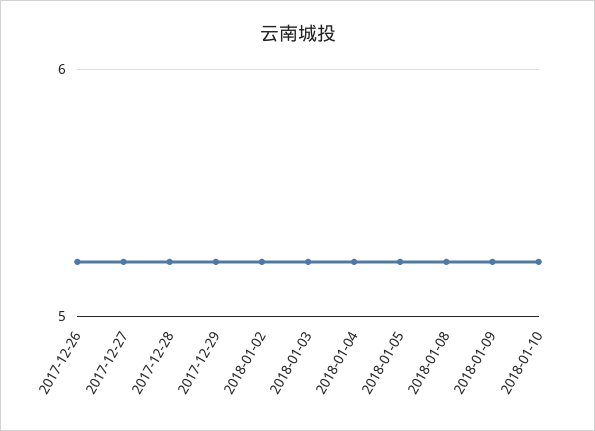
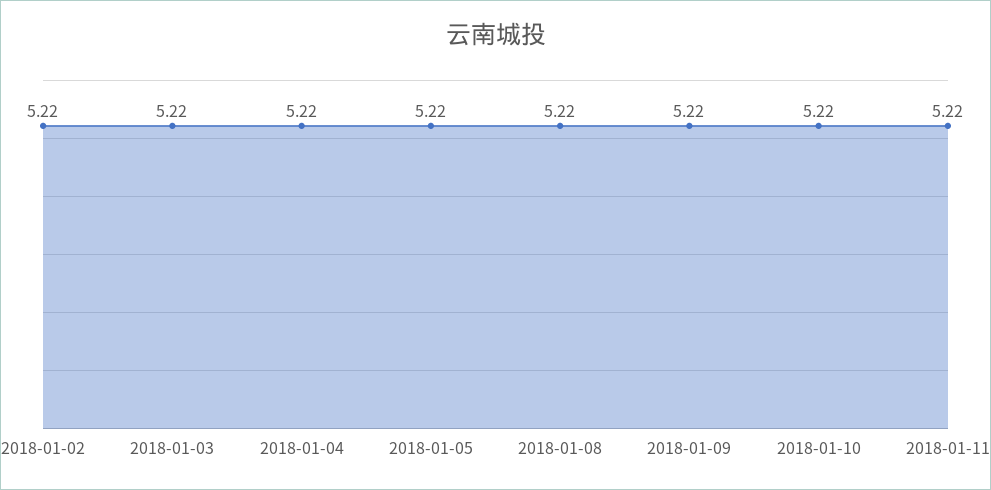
2017-12-26: 5.2 -> none
2017-12-27: 5.2 -> none
2017-12-28: 5.2 -> none
2017-12-29: 5.2 -> none
2018-01-11: none -> 5.22

